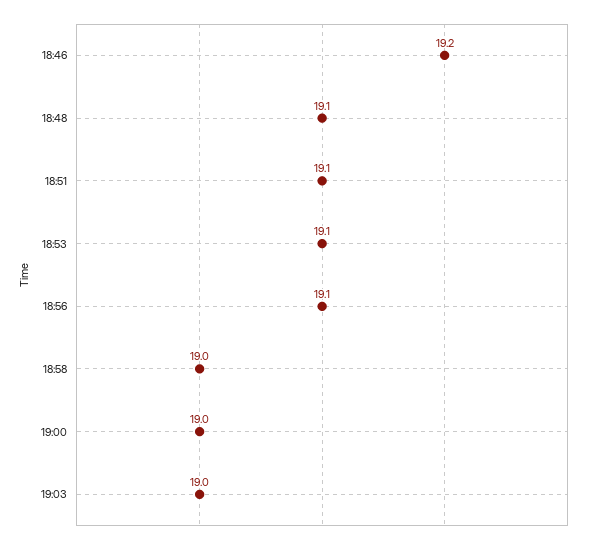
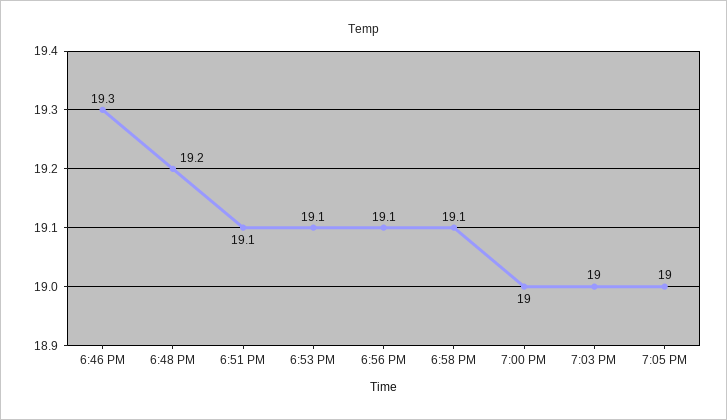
18:46: 19.2 -> 19.3
18:48: 19.1 -> 19.2
18:58: 19 -> 19.1
7:05 PM: none -> 19

